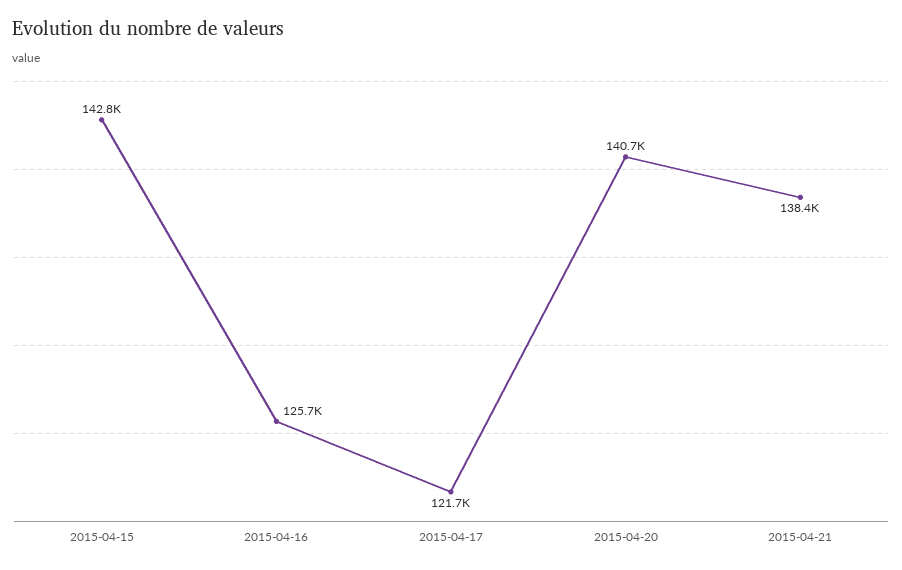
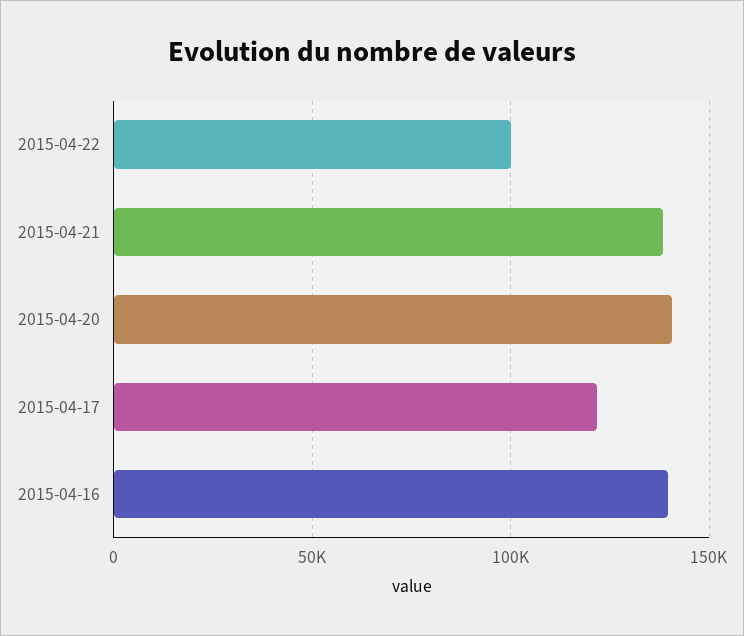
2015-04-15: 142800 -> none
2015-04-16: 125700 -> 140000
2015-04-22: none -> 100000

